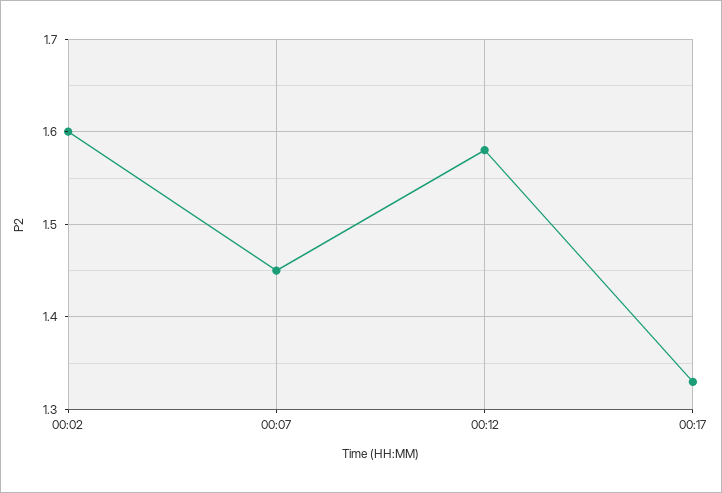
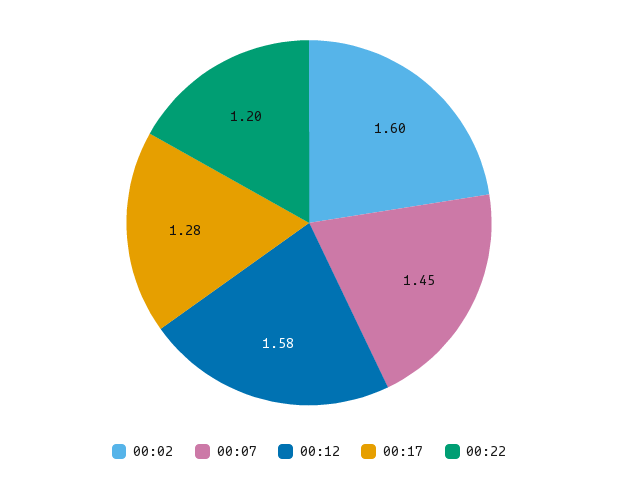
00:17: 1.33 -> 1.28
00:22: none -> 1.2

